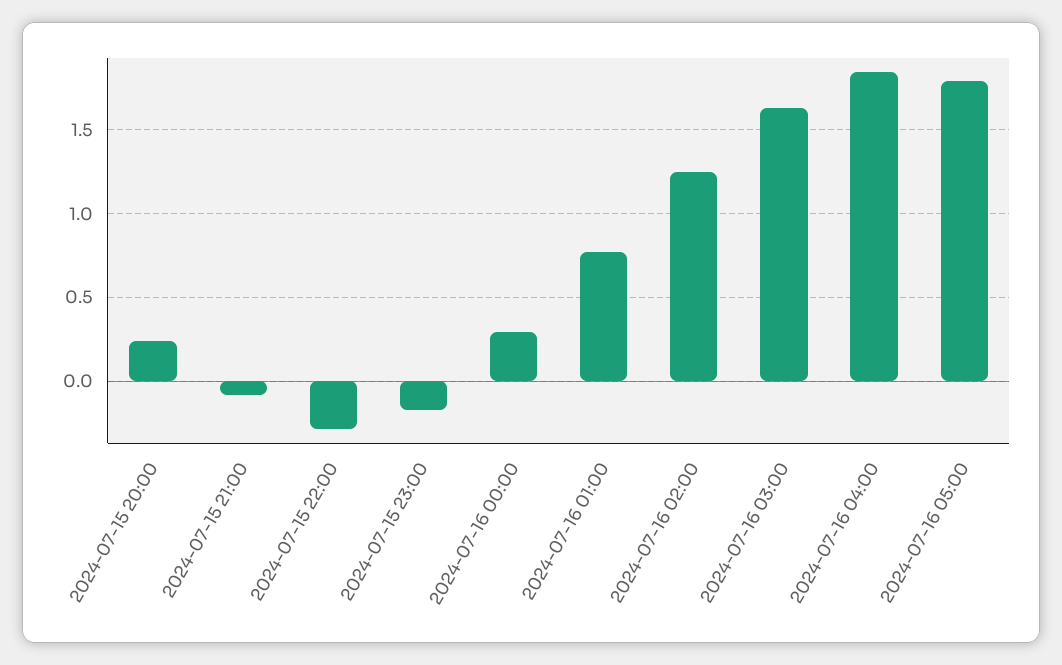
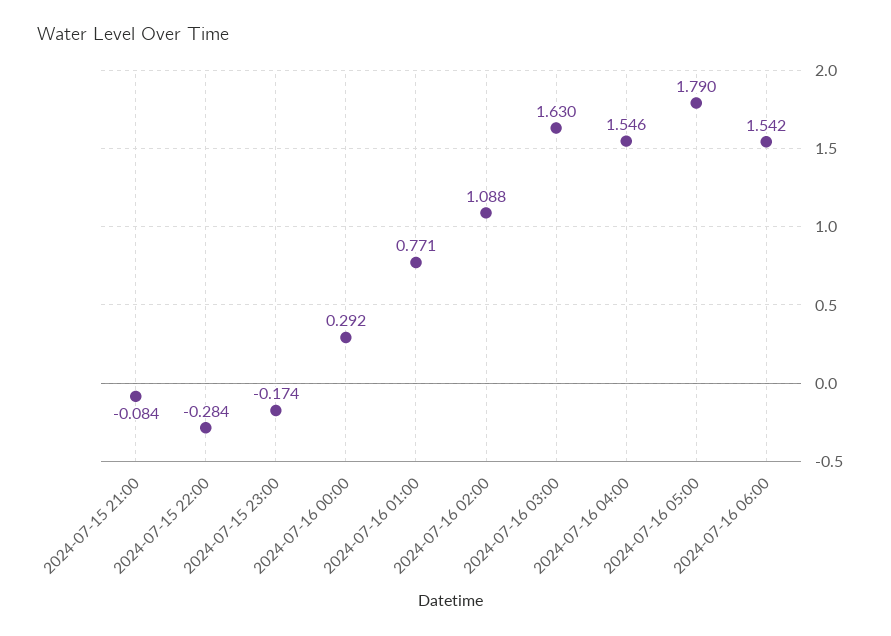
2024-07-15 20:00: 0.25 -> none
2024-07-16 02:00: 1.25 -> 1.088
2024-07-16 04:00: 1.85 -> 1.546
2024-07-16 06:00: none -> 1.542

